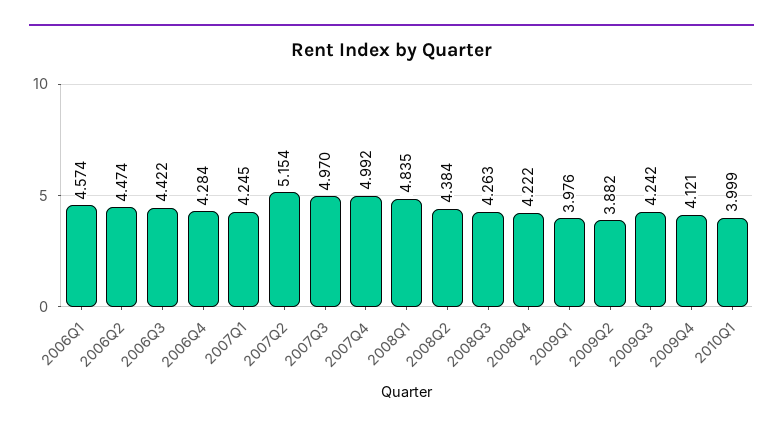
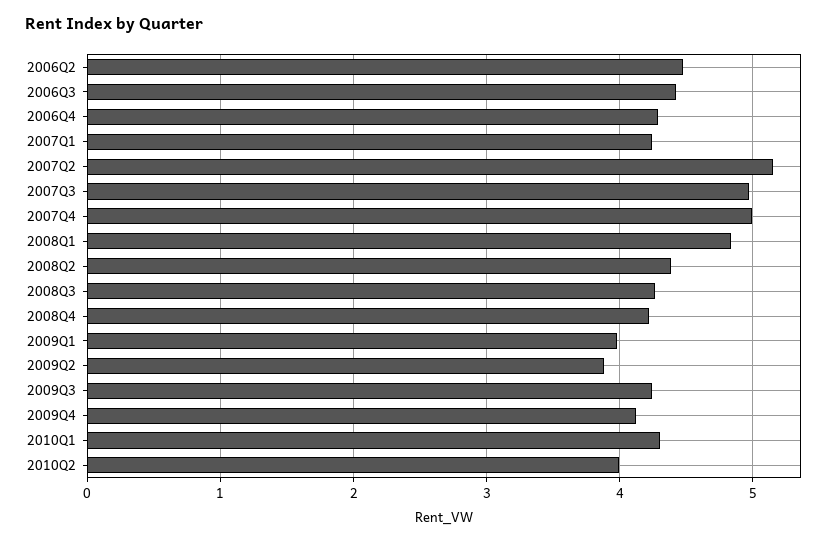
2006Q1: 4.574 -> none
2010Q1: 3.999 -> 4.3
2010Q2: none -> 4

